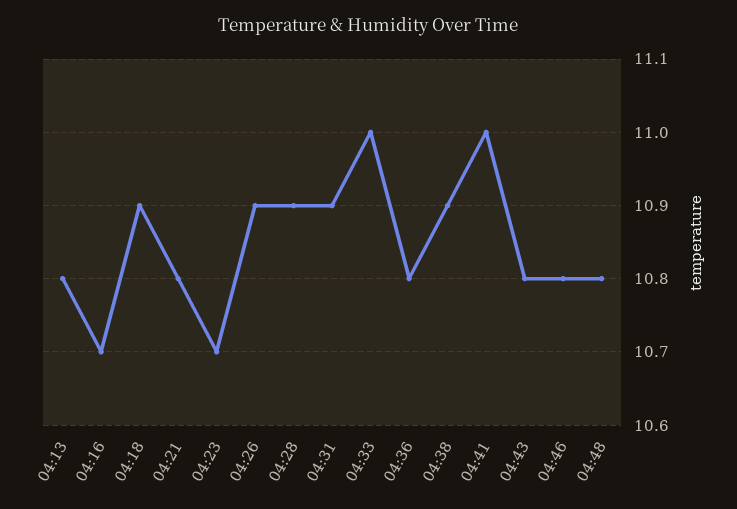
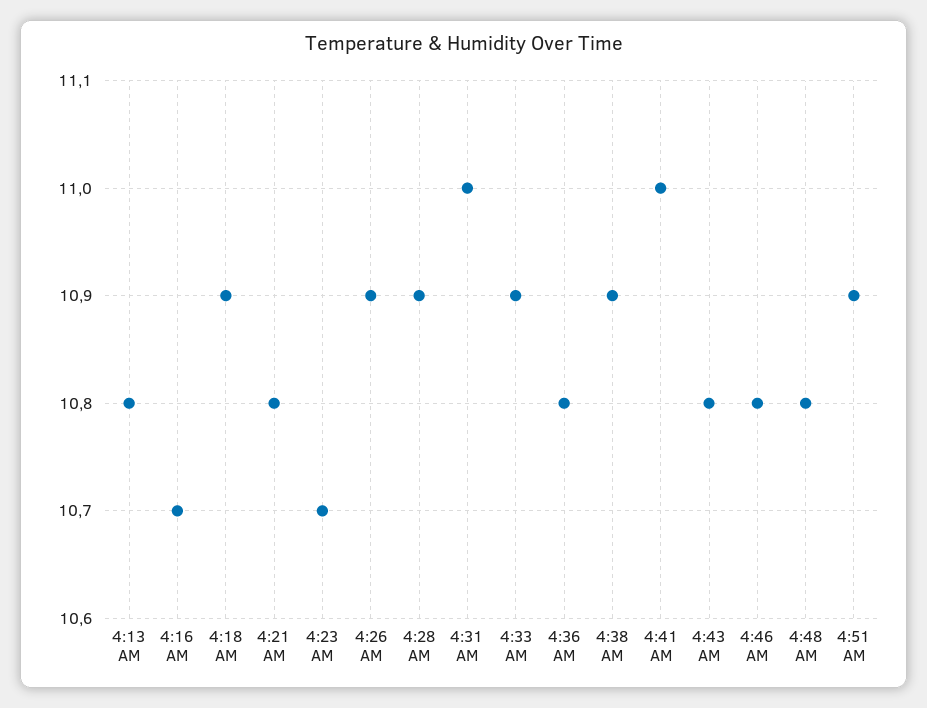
04:31: 10.9 -> 11
04:33: 11 -> 10.9
4:51 AM: none -> 10.9

